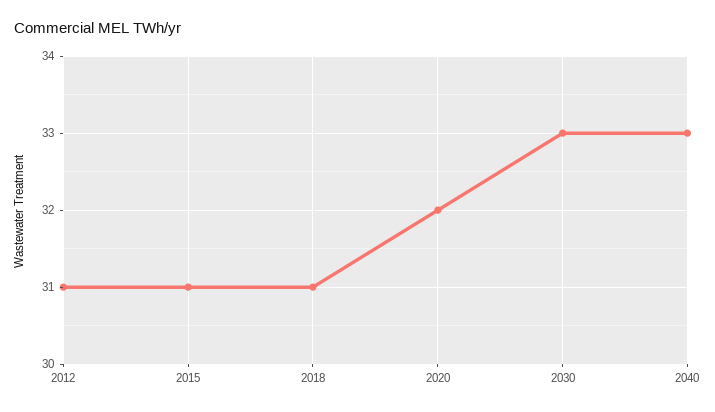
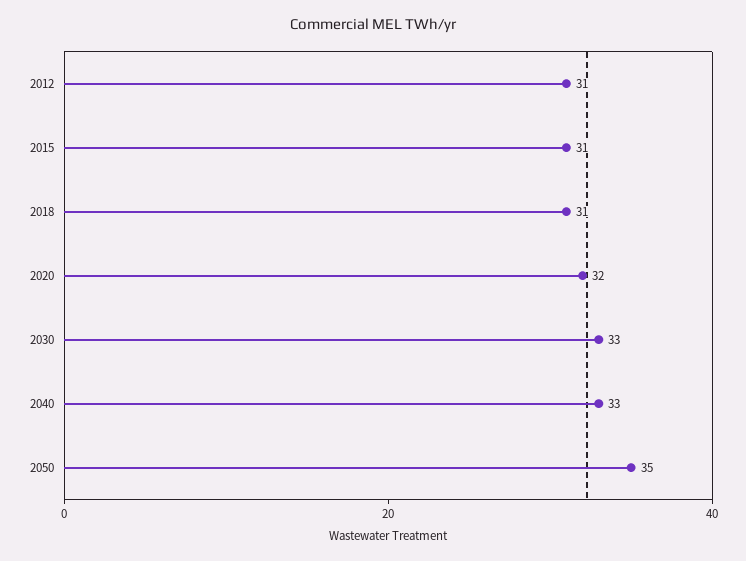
2050: none -> 35

